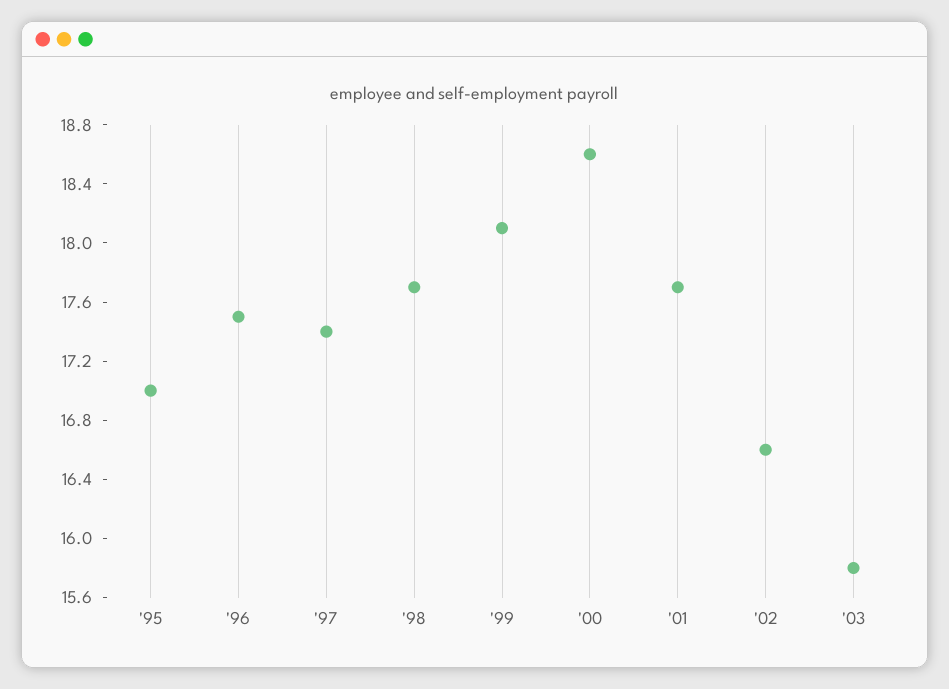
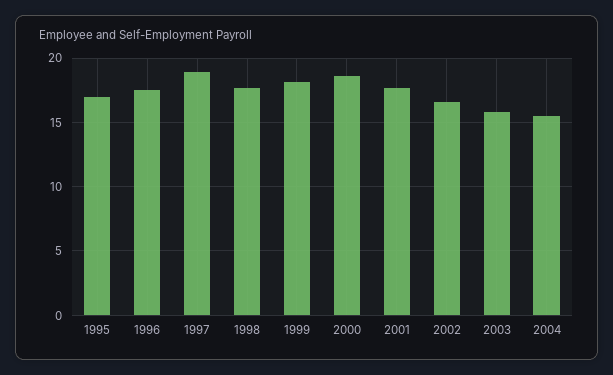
'97: 17.4 -> 19
2004: none -> 15.5

